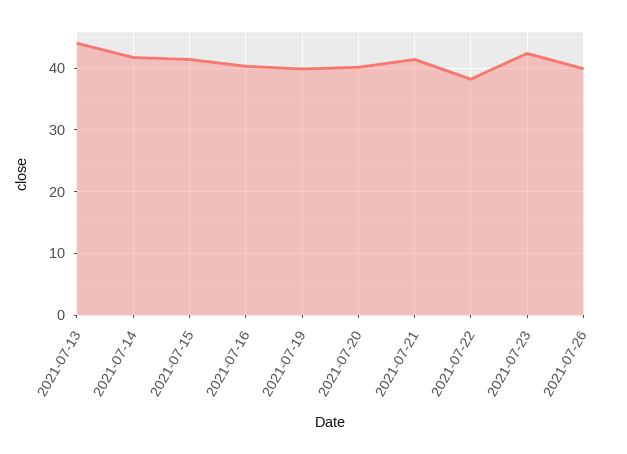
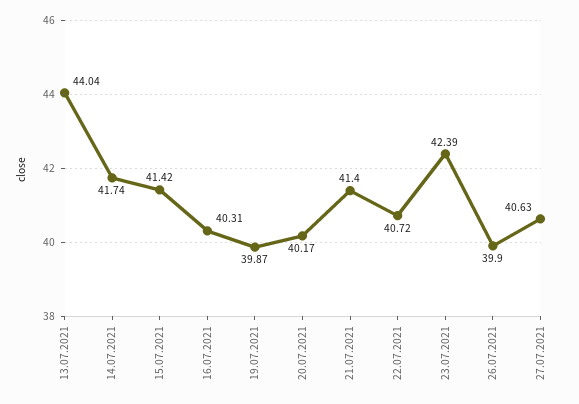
2021-07-22: 38 -> 40.72
27.07.2021: none -> 40.63

